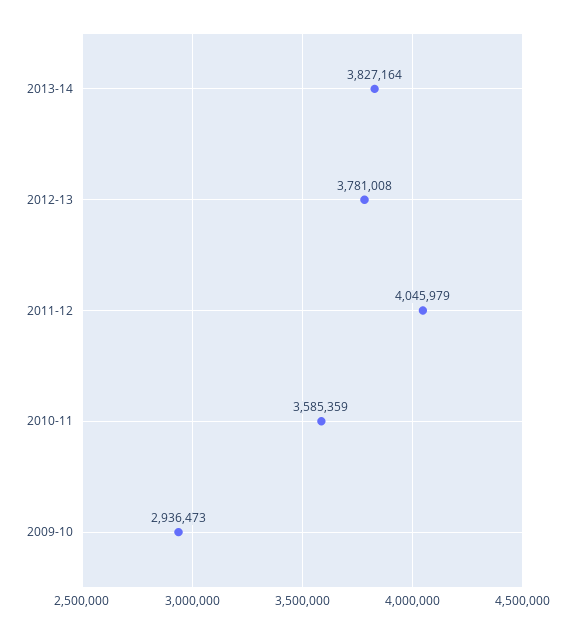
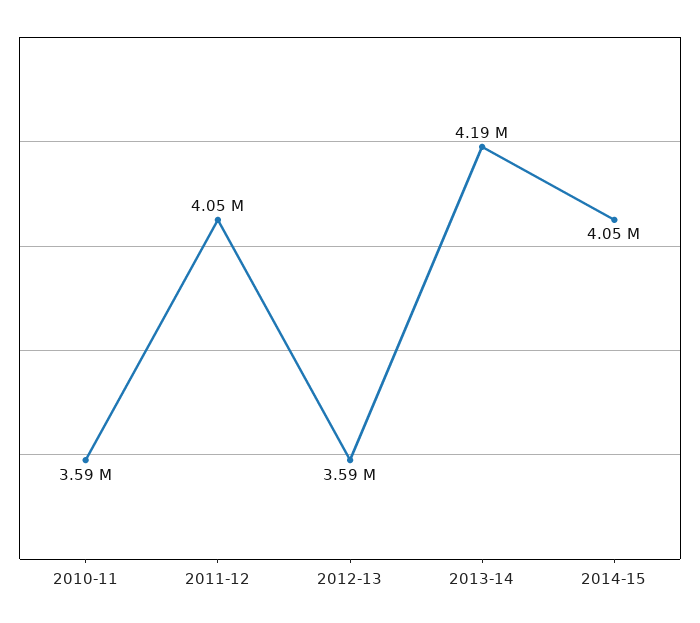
2013-14: 3827164 -> 4190000
2012-13: 3781008 -> 3590000
2009-10: 2936473 -> none
2014-15: none -> 4050000

